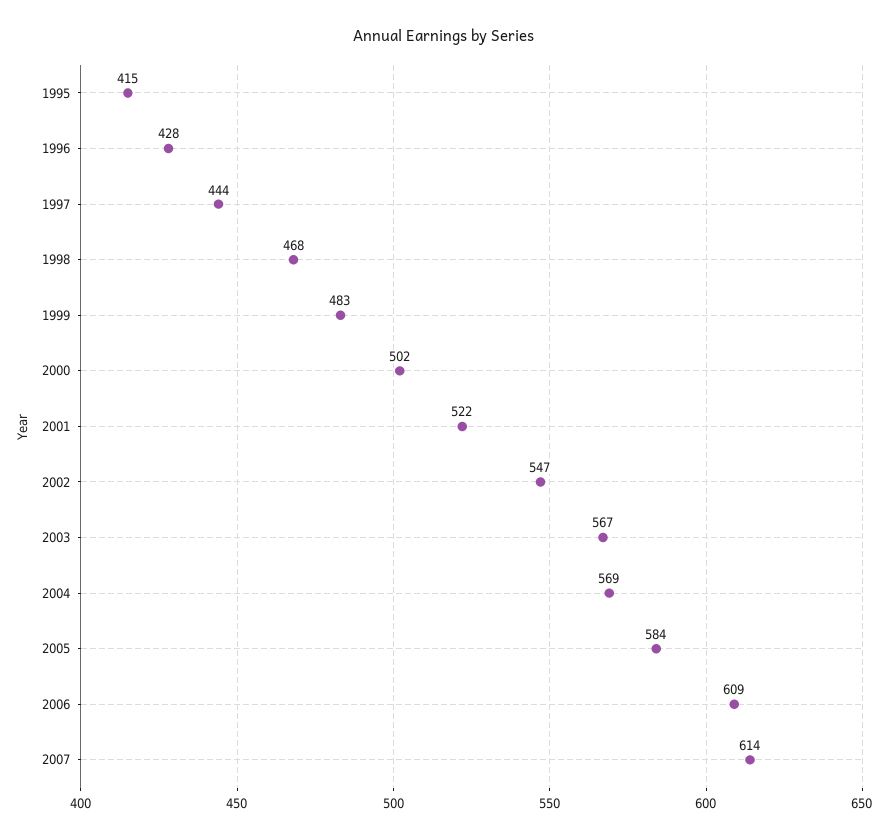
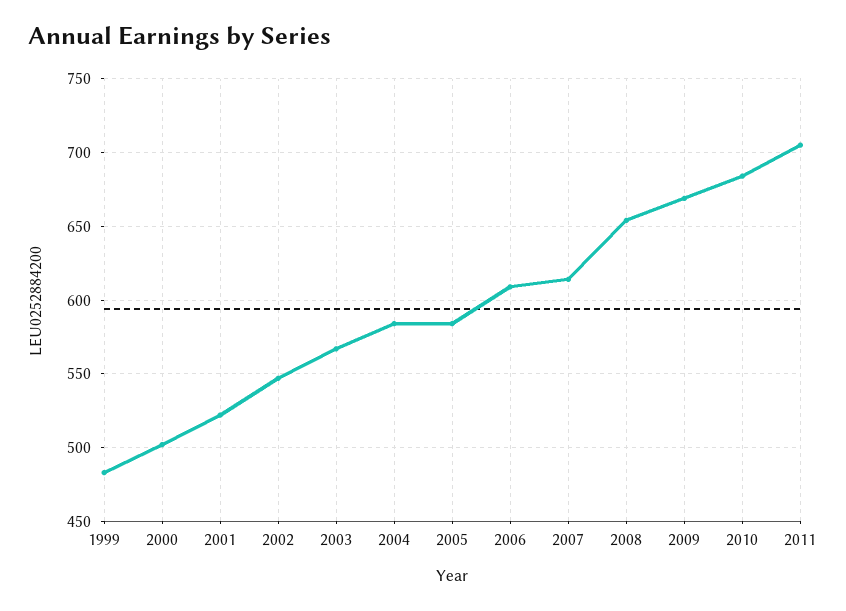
1995: 415 -> none
1996: 428 -> none
1997: 444 -> none
1998: 468 -> none
2004: 569 -> 585
2008: none -> 655
2009: none -> 670
2010: none -> 685
2011: none -> 705

